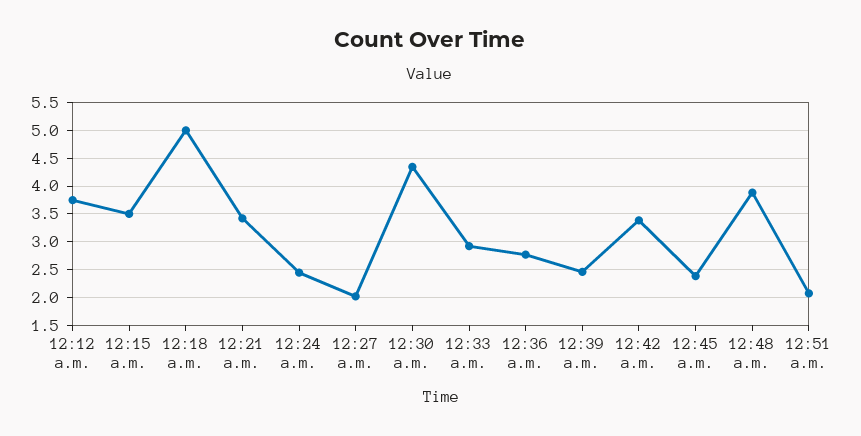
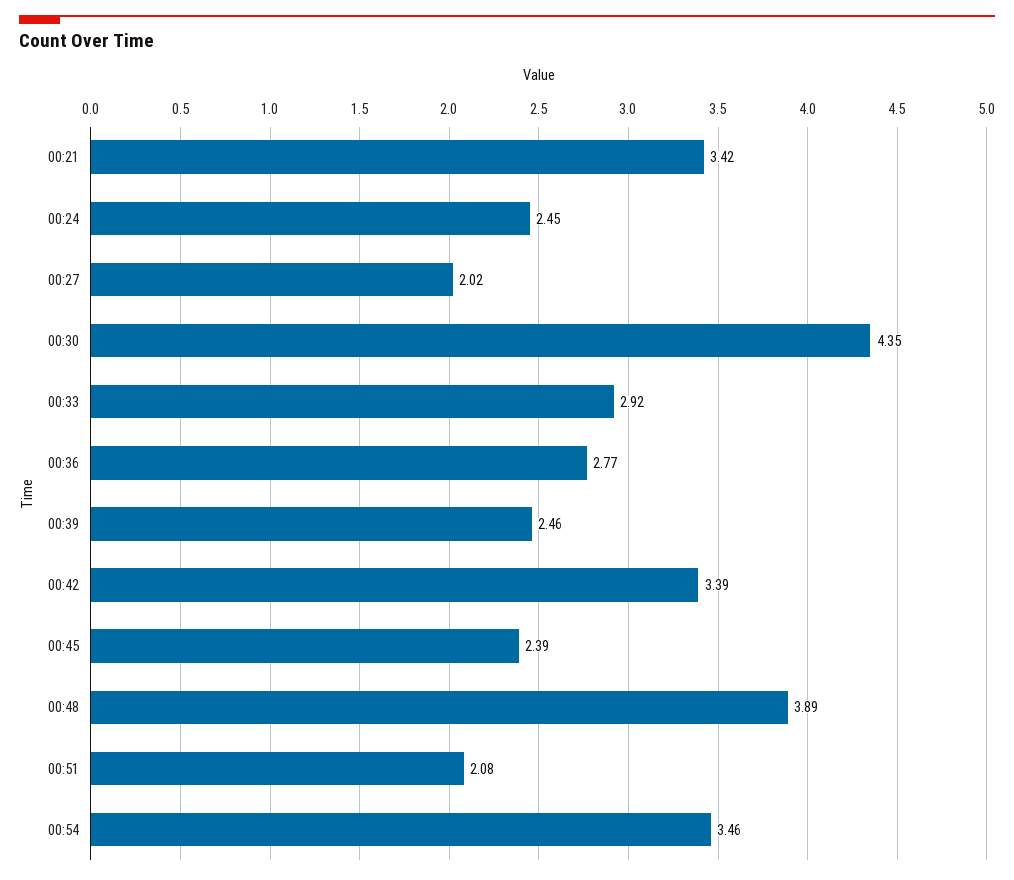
12:12 a.m.: 3.75 -> none
12:15 a.m.: 3.5 -> none
12:18 a.m.: 5 -> none
00:54: none -> 3.46

